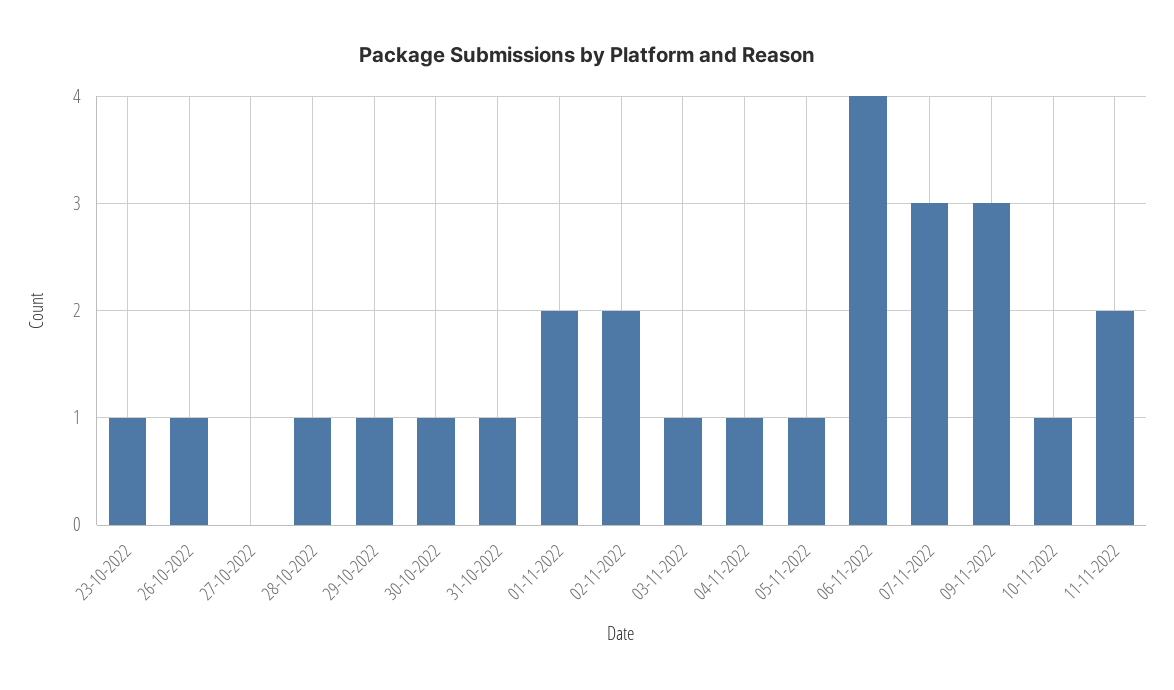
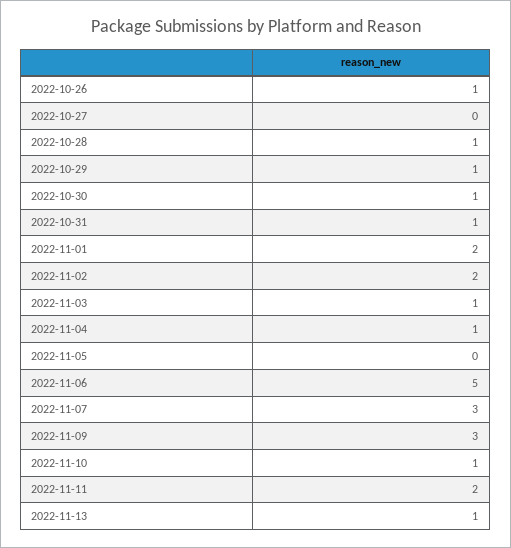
23-10-2022: 1 -> none
05-11-2022: 1 -> 0
06-11-2022: 4 -> 5
2022-11-13: none -> 1

